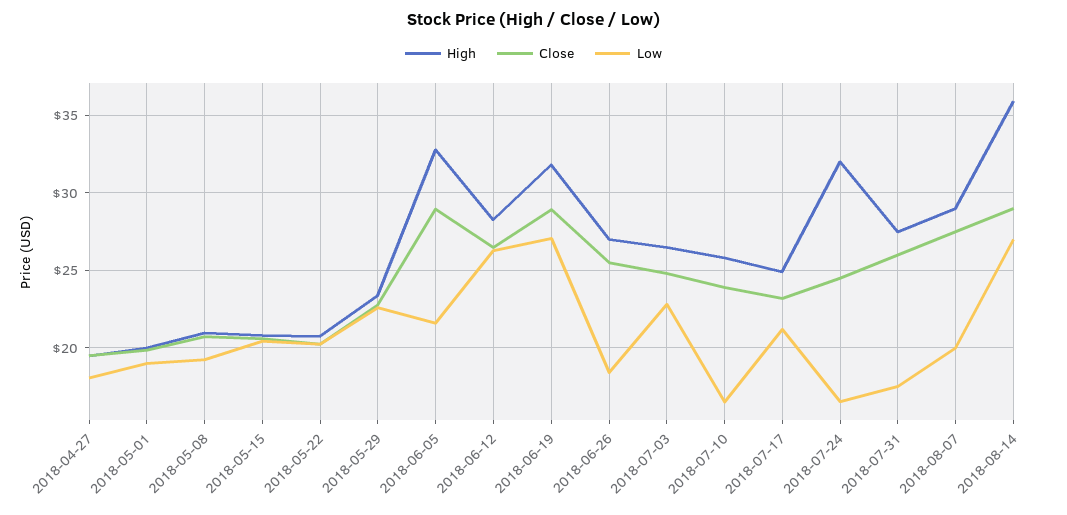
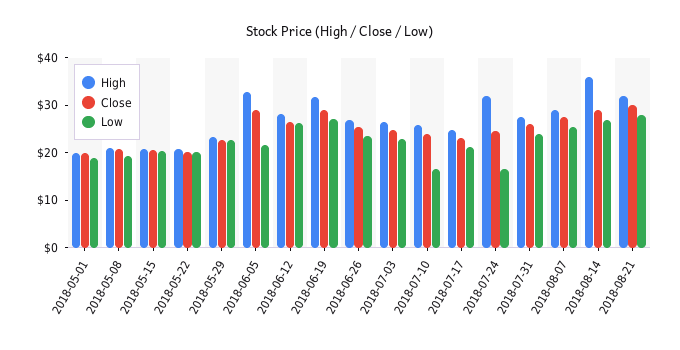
High, 2018-04-27: 19.5 -> none
Close, 2018-04-27: 19.5 -> none
Low, 2018-04-27: 18 -> none
Low, 2018-06-26: 18.5 -> 24
Low, 2018-07-31: 17.5 -> 24
Low, 2018-08-07: 20 -> 26
High, 2018-08-21: none -> 32
Close, 2018-08-21: none -> 30
Low, 2018-08-21: none -> 28

